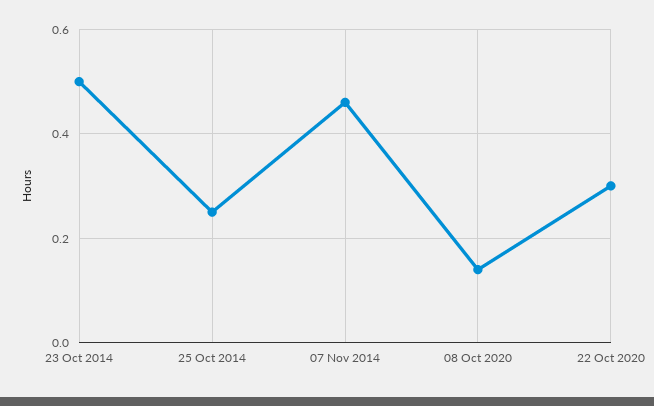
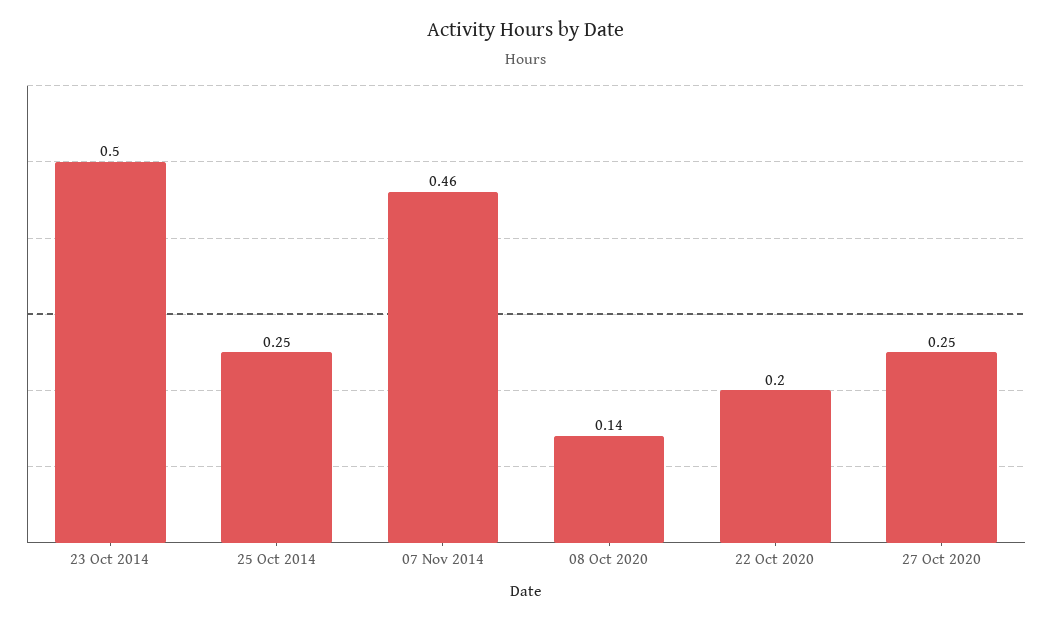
22 Oct 2020: 0.3 -> 0.2
27 Oct 2020: none -> 0.25

